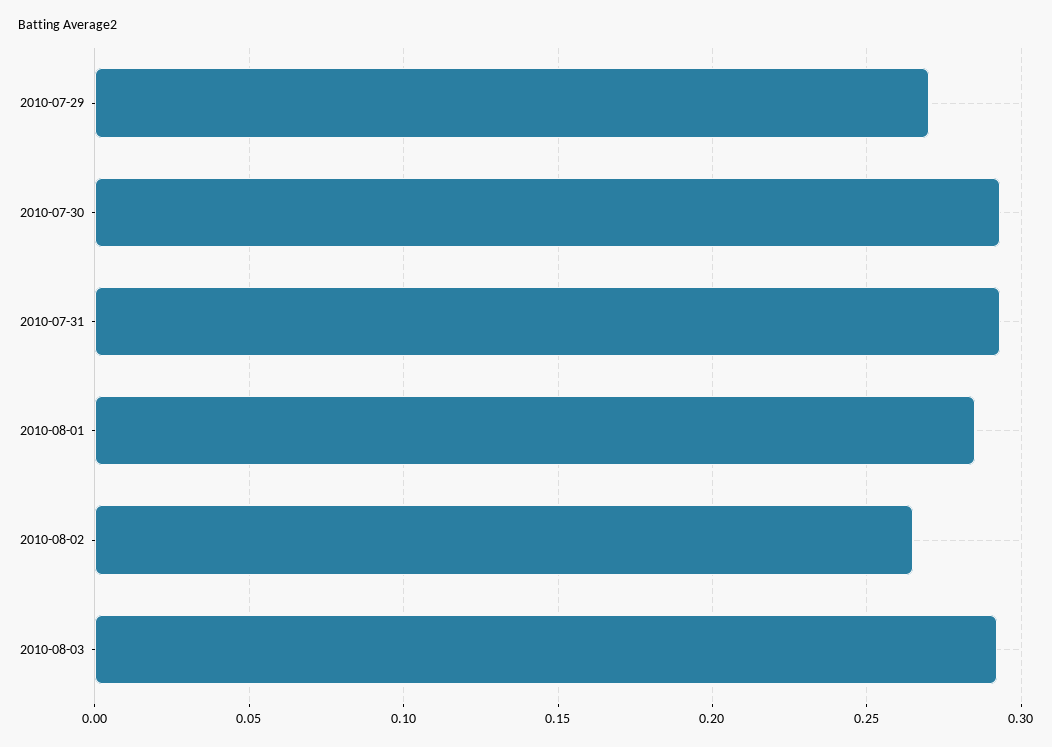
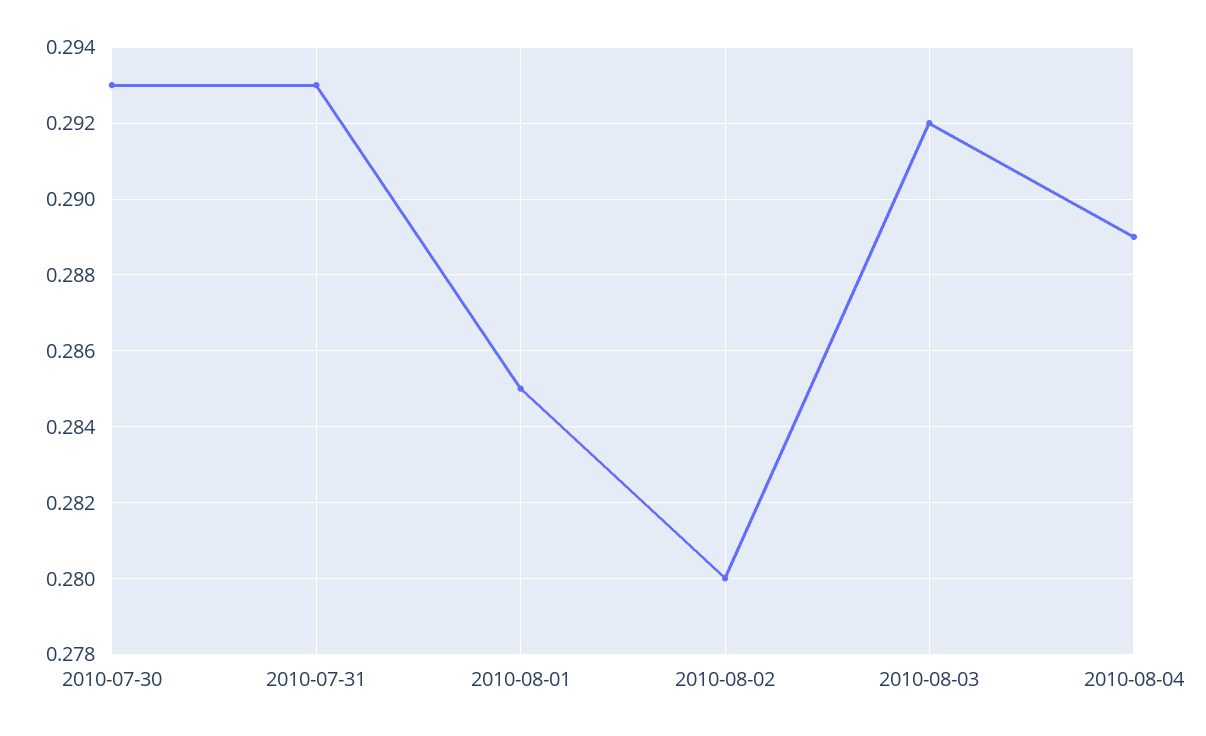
2010-07-29: 0.27 -> none
2010-08-02: 0.265 -> 0.28
2010-08-04: none -> 0.289

